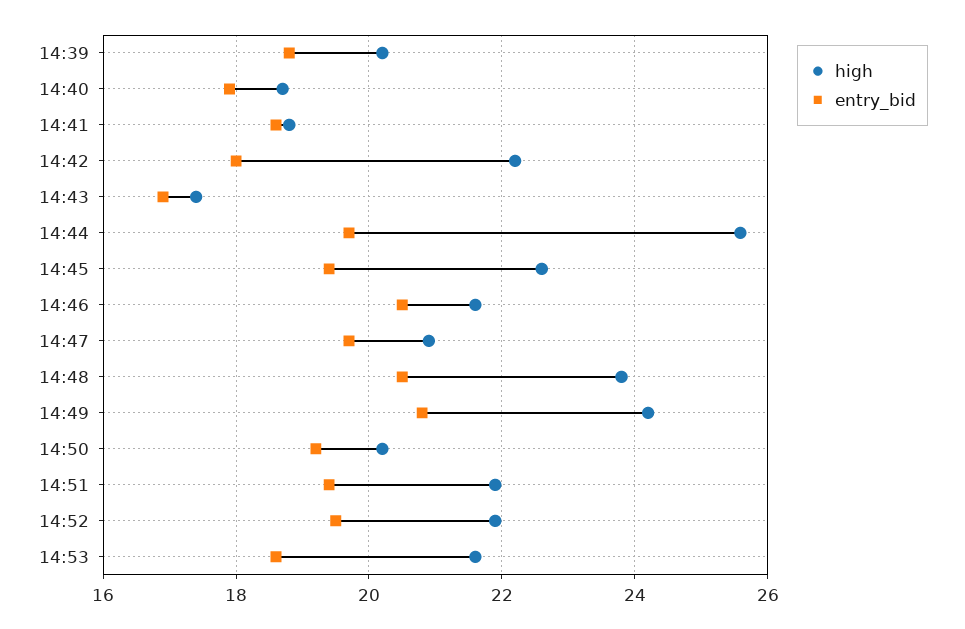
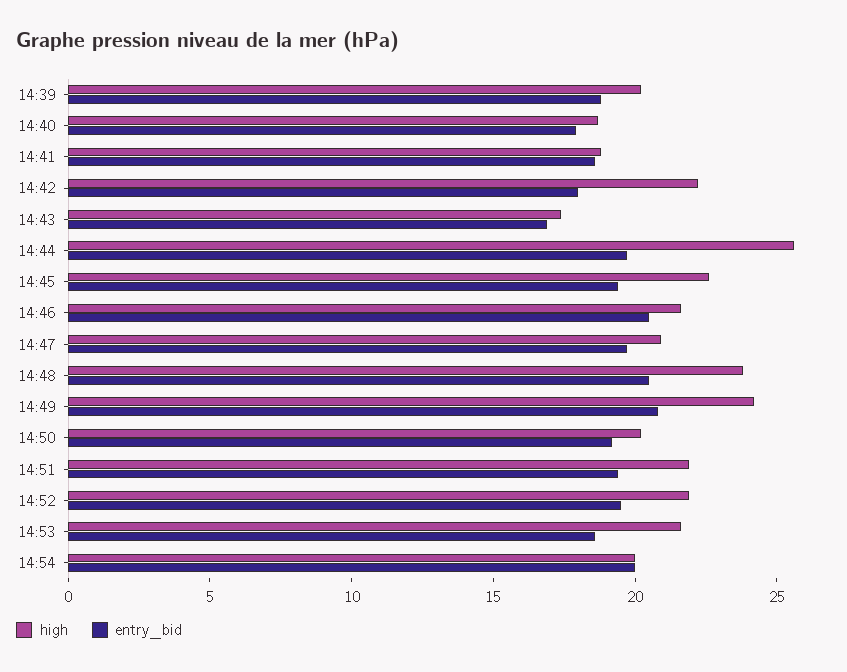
high, 14:54: none -> 20
entry_bid, 14:54: none -> 20

